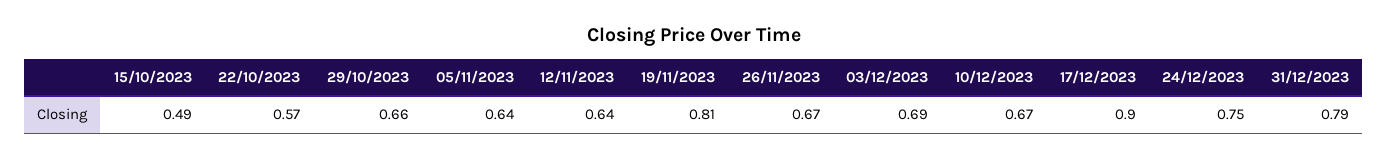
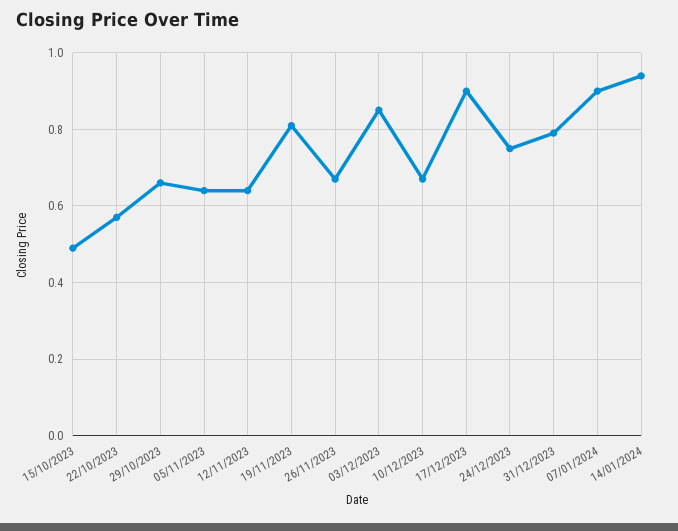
03/12/2023: 0.69 -> 0.85
07/01/2024: none -> 0.9
14/01/2024: none -> 0.95

